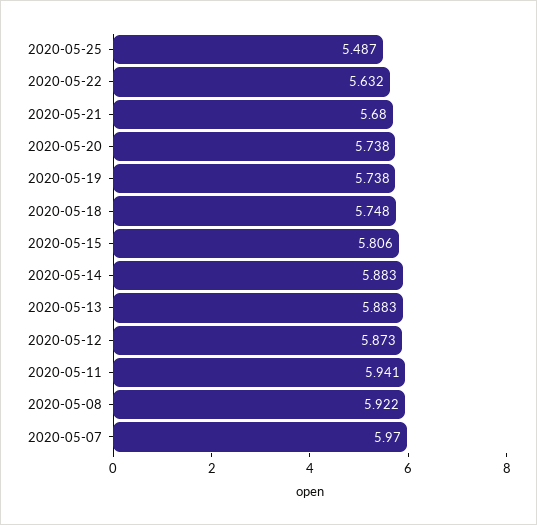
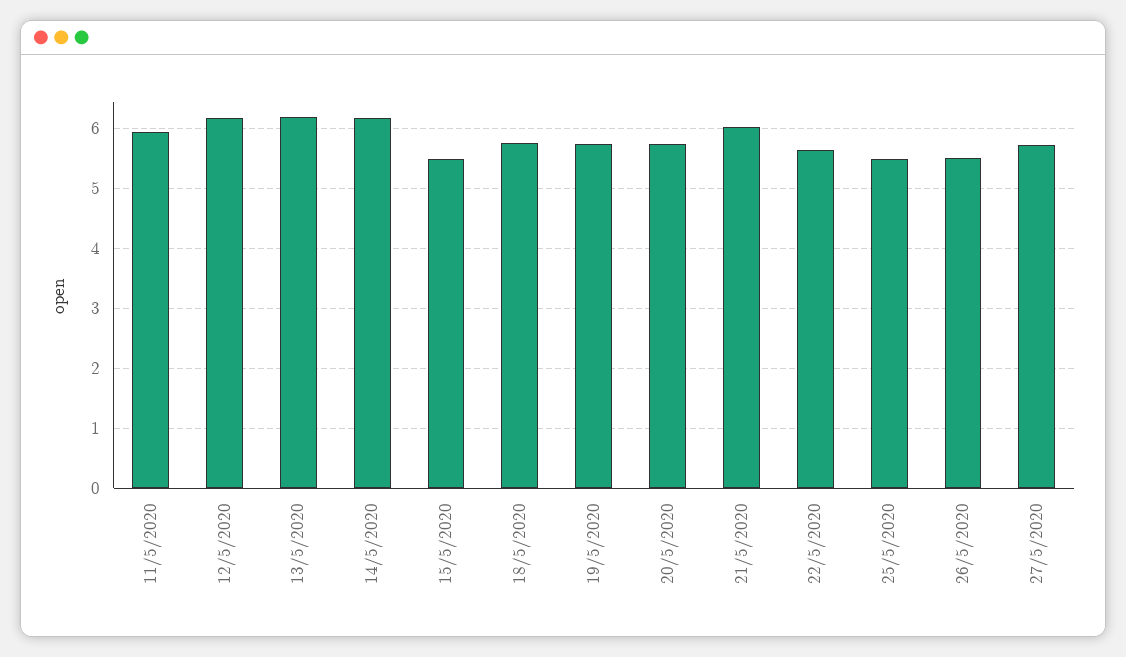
2020-05-21: 5.68 -> 6
2020-05-15: 5.806 -> 5.5
2020-05-14: 5.883 -> 6.2
2020-05-13: 5.883 -> 6.2
2020-05-12: 5.873 -> 6.2
2020-05-08: 5.922 -> none
2020-05-07: 5.97 -> none
26/5/2020: none -> 5.5
27/5/2020: none -> 5.7

